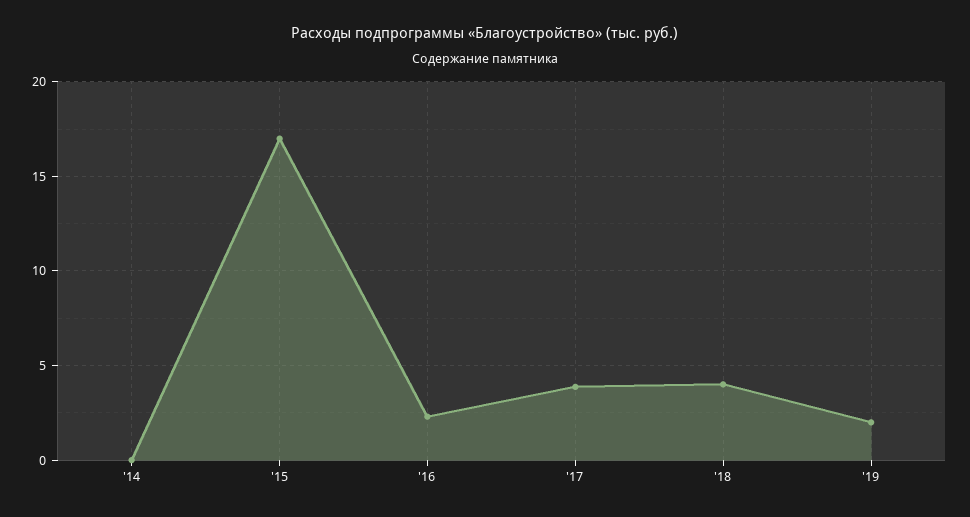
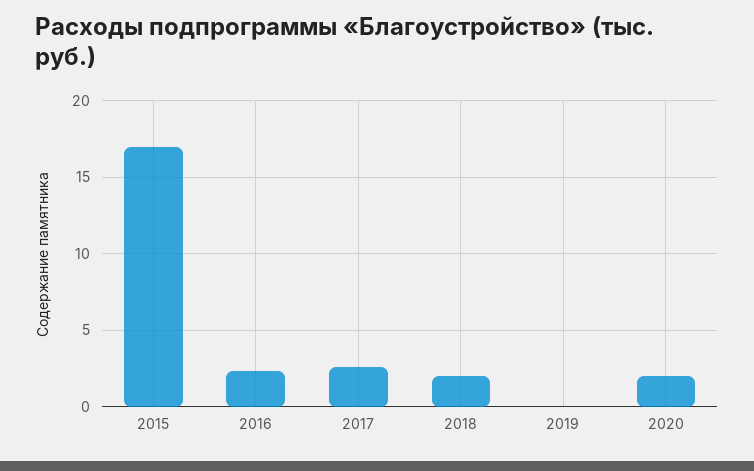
'14: 0 -> none
'17: 4 -> 2.5
'18: 4 -> 2
'19: 2 -> 0
2020: none -> 2

